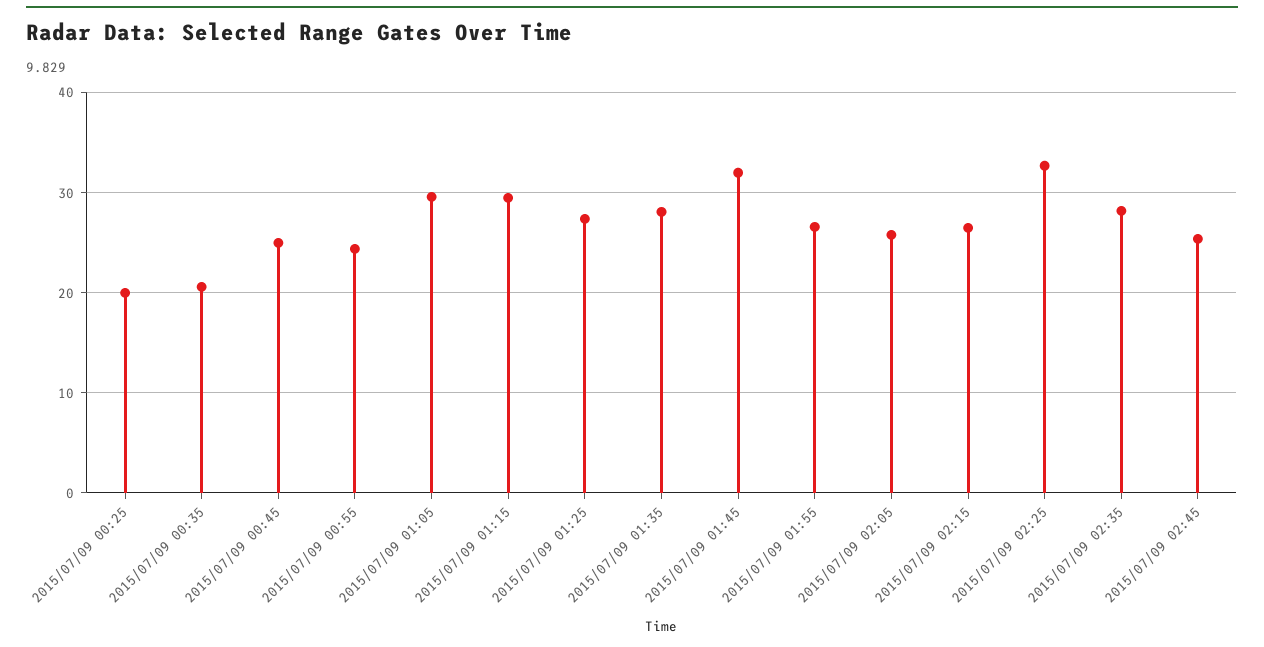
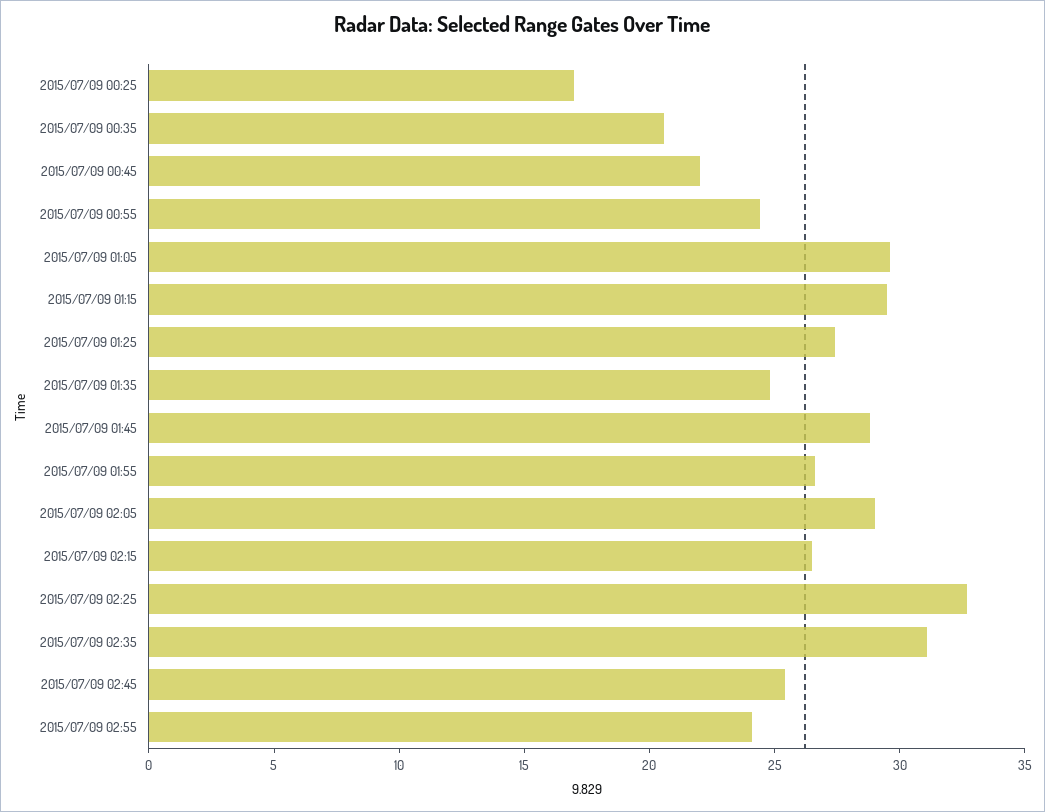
2015/07/09 00:25: 20 -> 17
2015/07/09 00:45: 25 -> 22
2015/07/09 01:35: 28 -> 25
2015/07/09 01:45: 32 -> 29
2015/07/09 02:05: 26 -> 29
2015/07/09 02:35: 28 -> 31
2015/07/09 02:55: none -> 24

